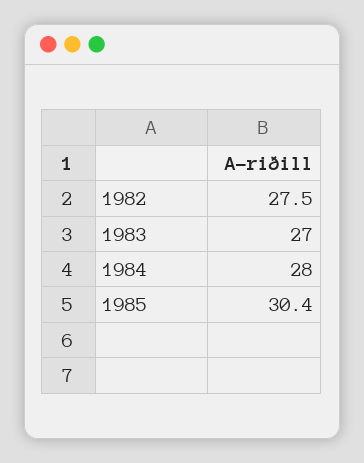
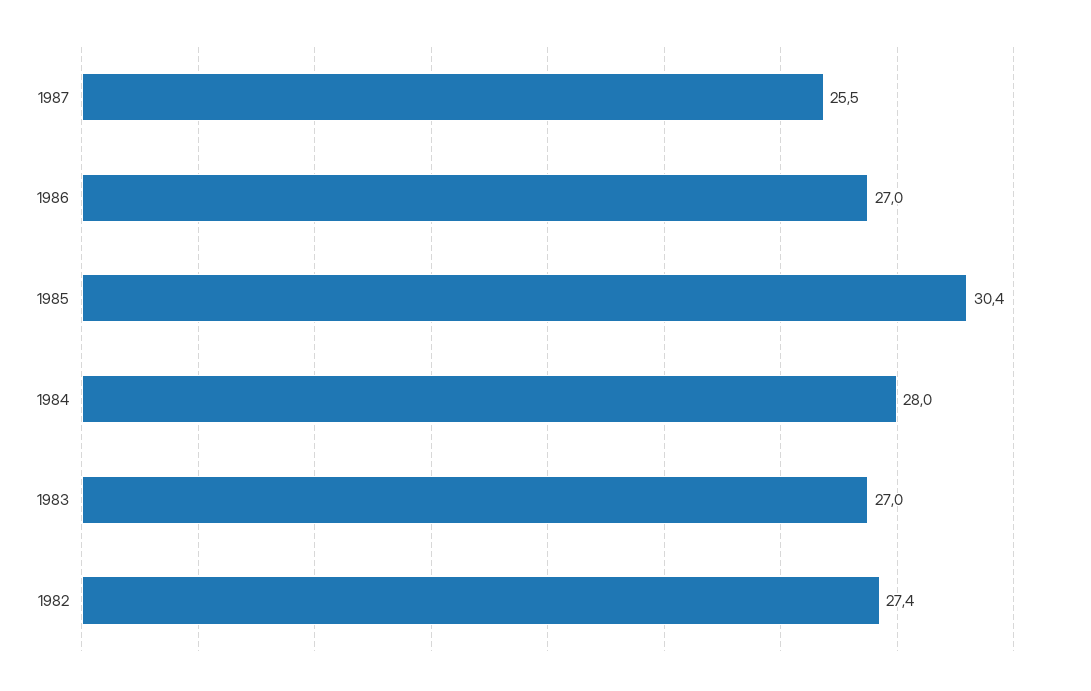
1982: 27.5 -> 27.4
1987: none -> 25.5
1986: none -> 27

